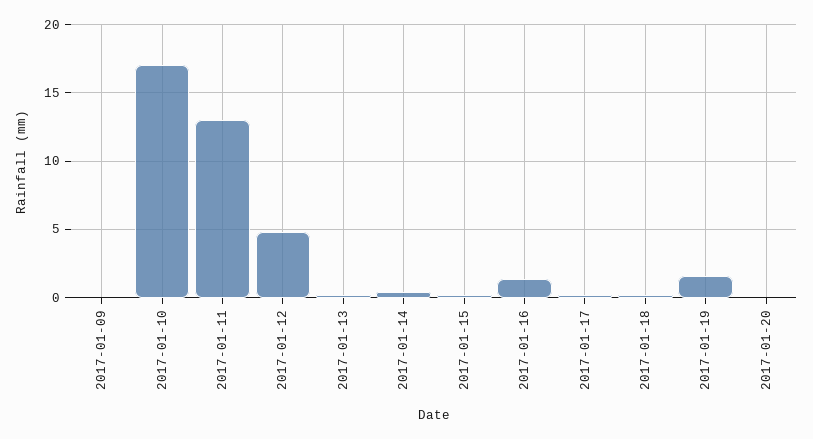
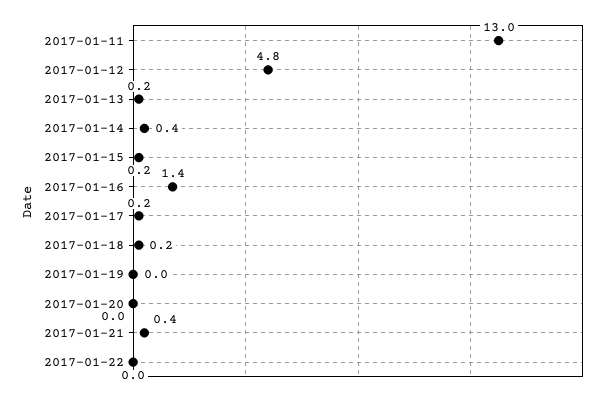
2017-01-09: 0 -> none
2017-01-10: 17 -> none
2017-01-19: 1.5 -> 0
2017-01-21: none -> 0.4
2017-01-22: none -> 0

